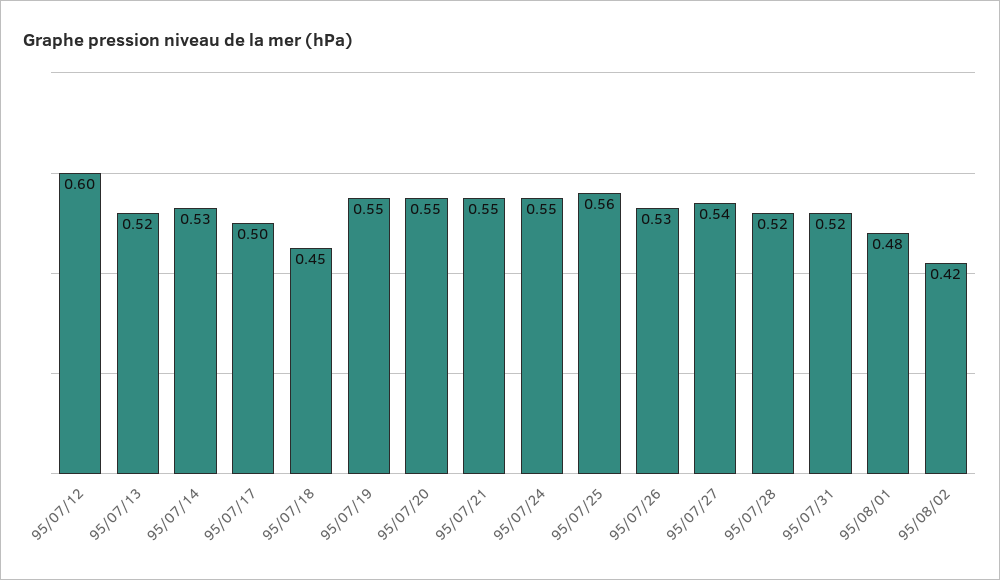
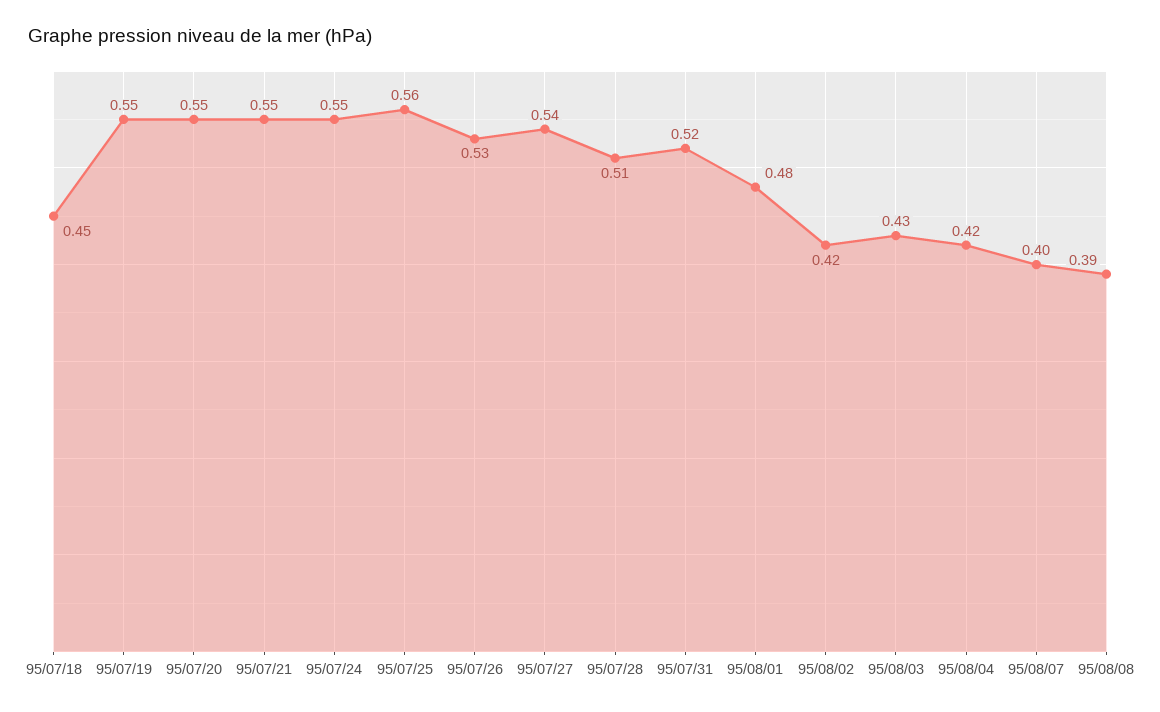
95/07/12: 0.6 -> none
95/07/13: 0.52 -> none
95/07/14: 0.53 -> none
95/07/17: 0.5 -> none
95/07/28: 0.52 -> 0.51
95/08/03: none -> 0.43
95/08/04: none -> 0.42
95/08/07: none -> 0.4
95/08/08: none -> 0.39

